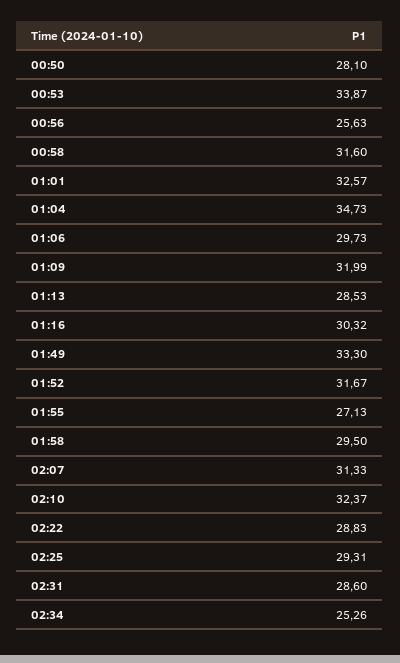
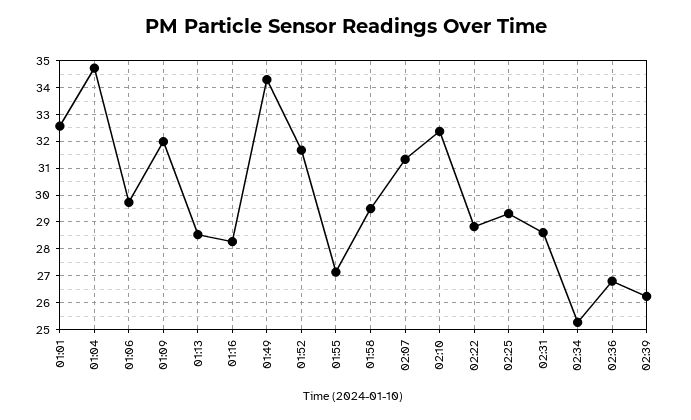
00:50: 28.1 -> none
00:53: 33.87 -> none
00:56: 25.63 -> none
00:58: 31.6 -> none
01:16: 30.32 -> 28.25
01:49: 33.3 -> 34.25
02:36: none -> 26.75
02:39: none -> 26.25

